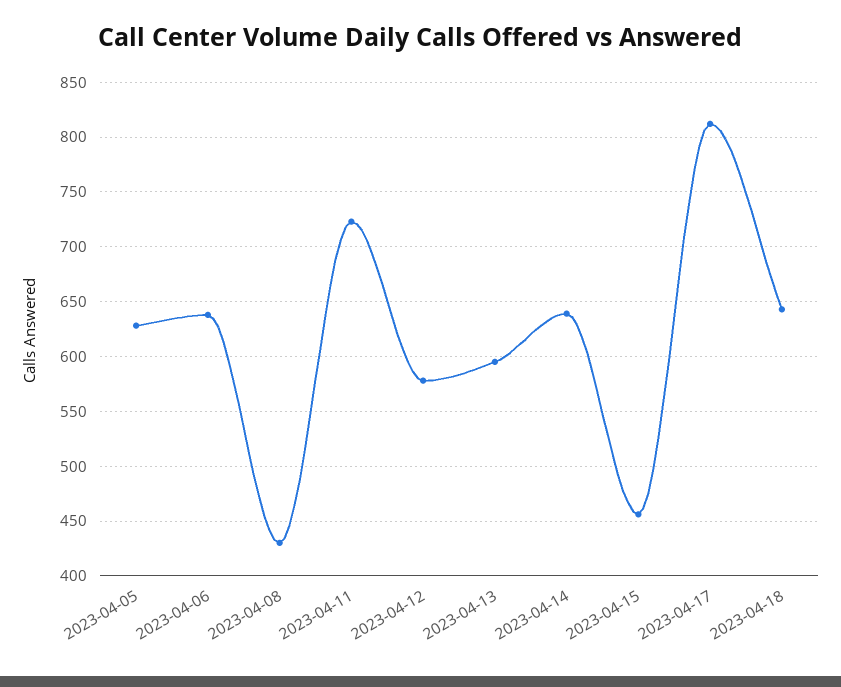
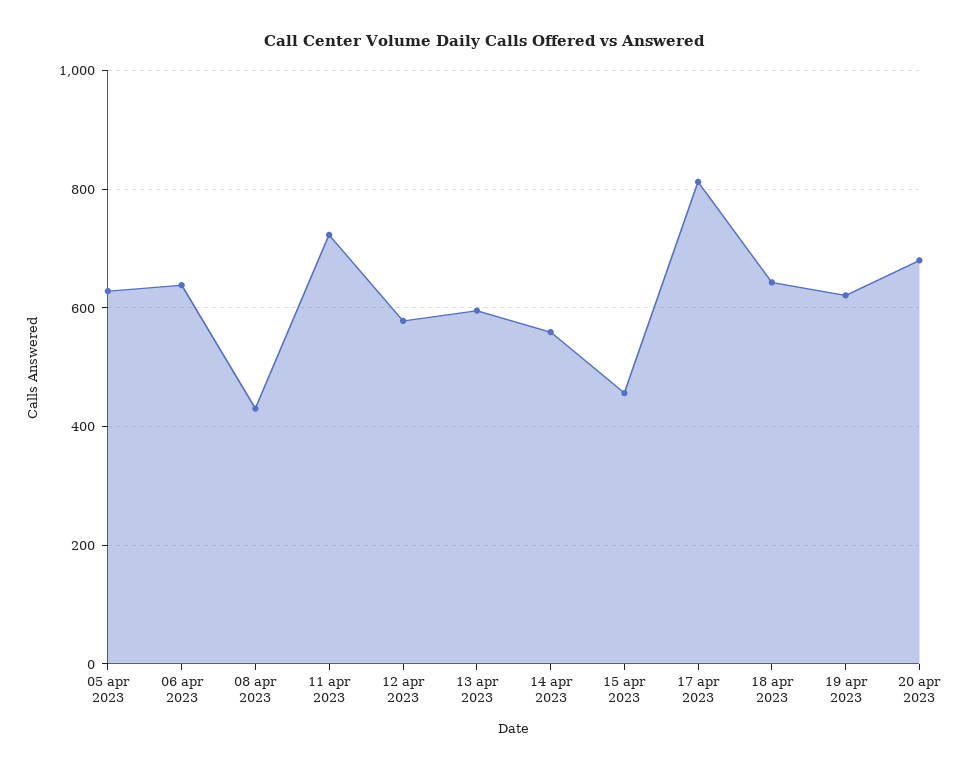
2023-04-14: 640 -> 560
19 apr 2023: none -> 620
20 apr 2023: none -> 680

